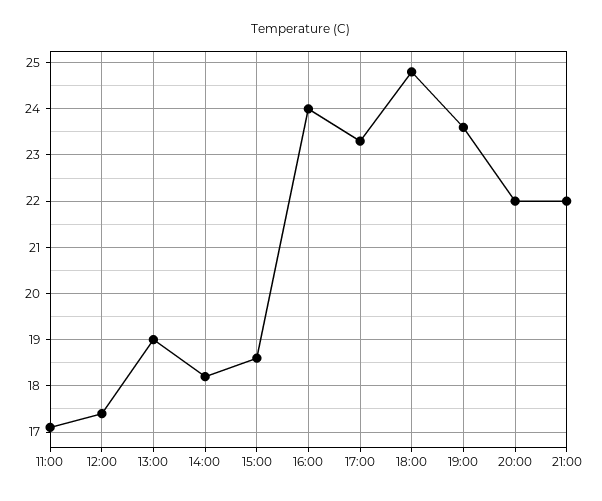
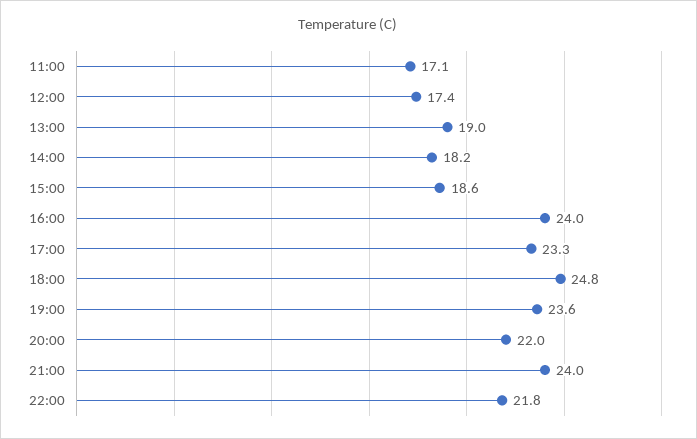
21:00: 22 -> 24
22:00: none -> 21.8

